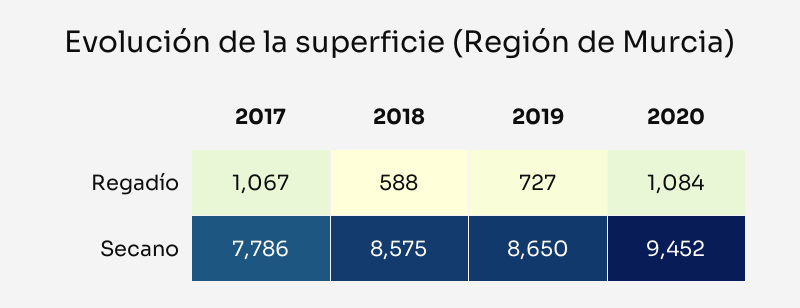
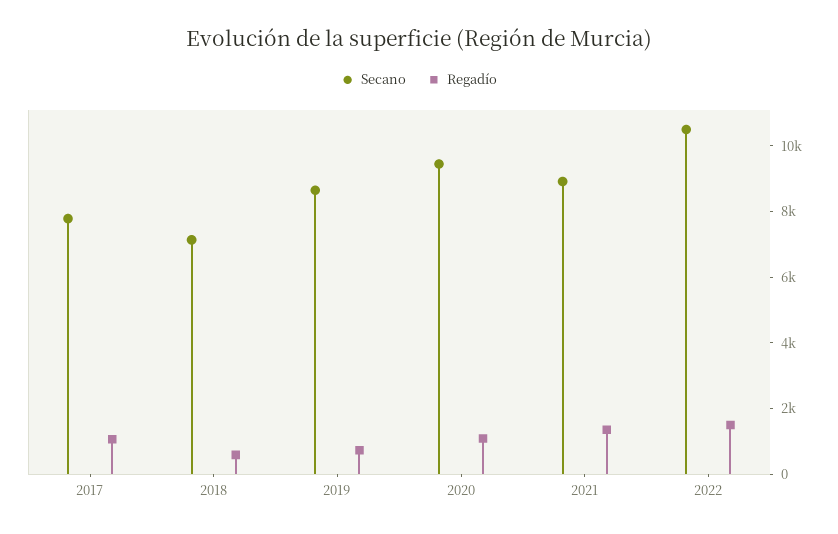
Secano, 2018: 8575 -> 7000
Secano, 2021: none -> 9000
Regadío, 2021: none -> 1500
Secano, 2022: none -> 10500
Regadío, 2022: none -> 1500

